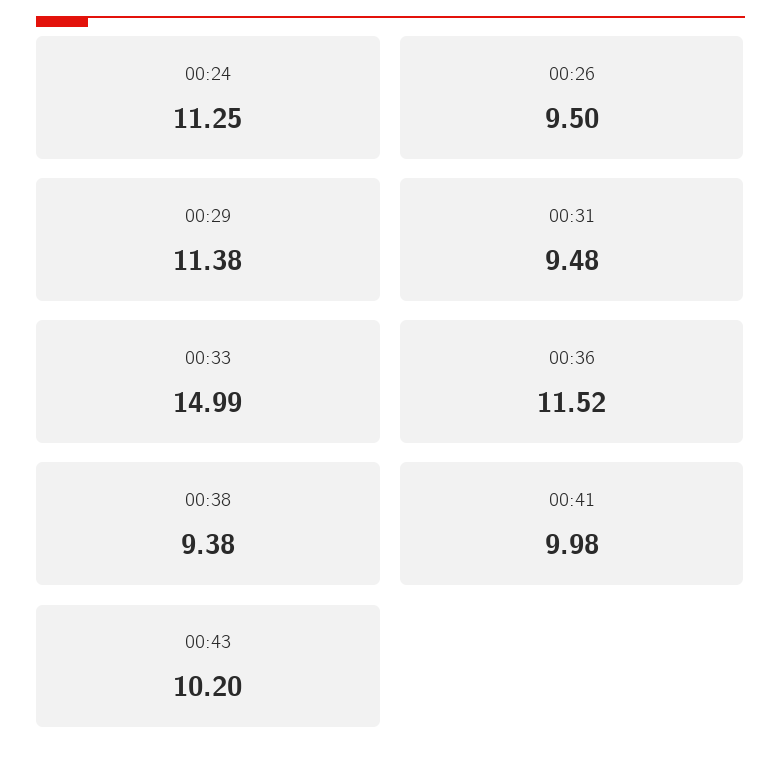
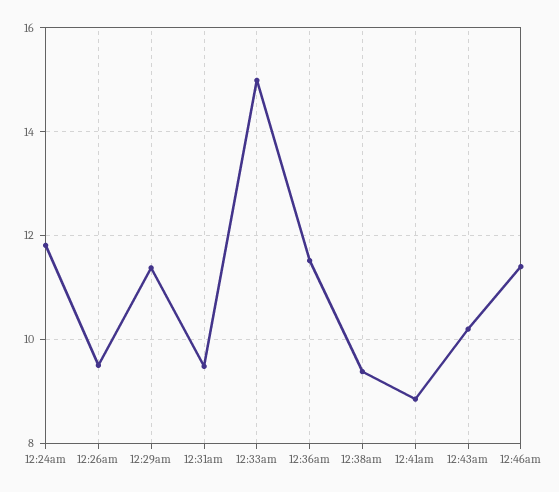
00:24: 11.25 -> 11.8
00:41: 9.98 -> 8.8
12:46am: none -> 11.4

